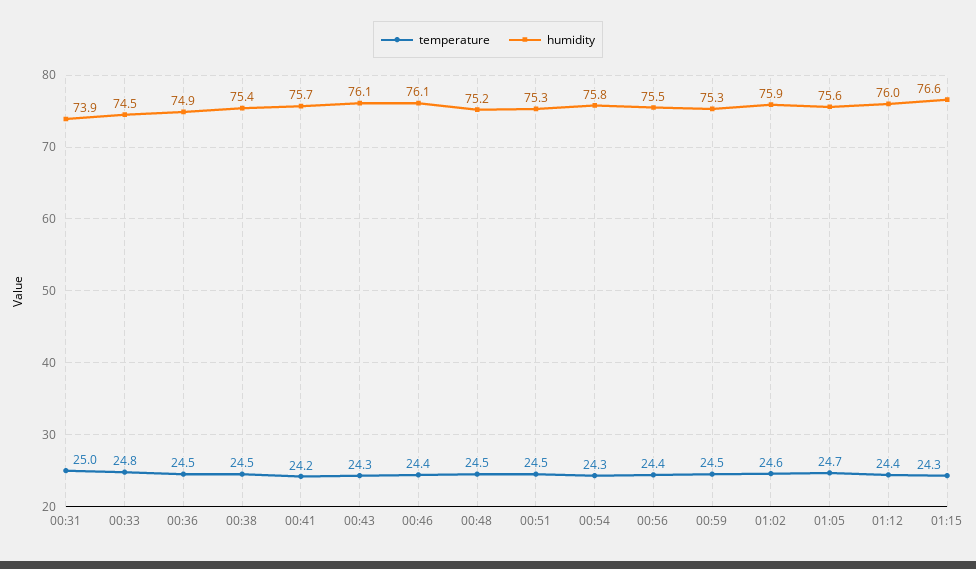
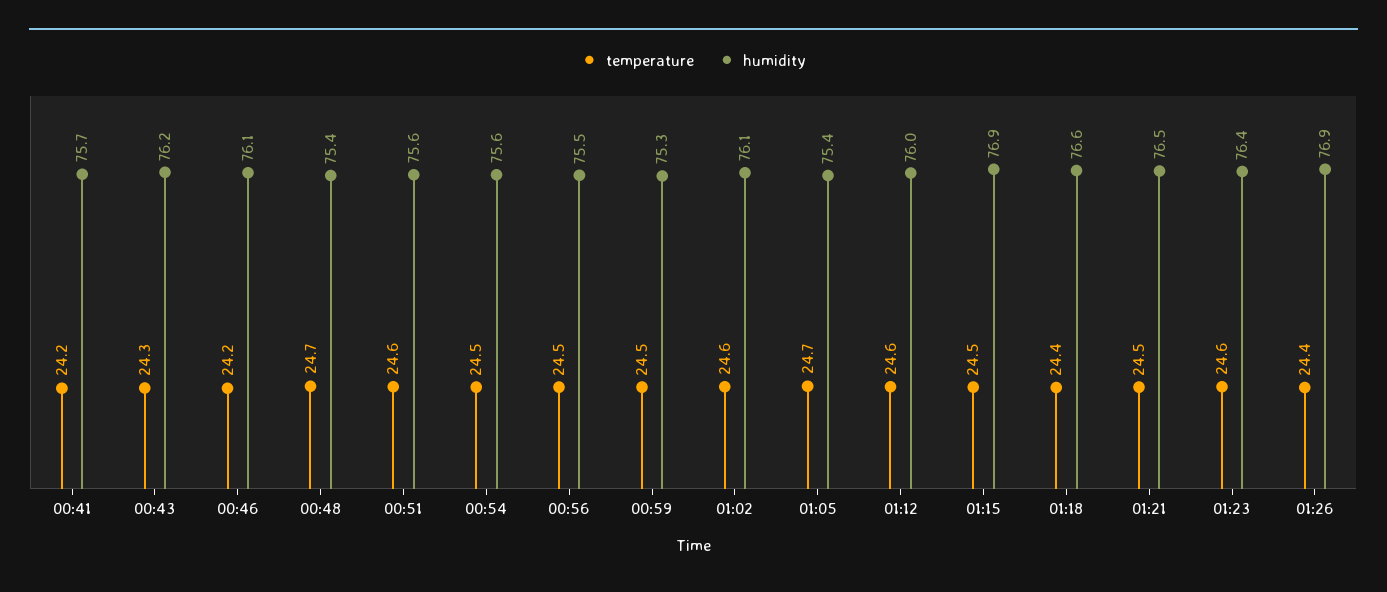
temperature, 00:31: 25 -> none
humidity, 00:31: 73.9 -> none
temperature, 00:33: 24.8 -> none
humidity, 00:33: 74.5 -> none
temperature, 00:36: 24.5 -> none
humidity, 00:36: 74.9 -> none
temperature, 00:38: 24.5 -> none
humidity, 00:38: 75.4 -> none
humidity, 00:43: 76.1 -> 76.2
temperature, 00:46: 24.4 -> 24.2
temperature, 00:48: 24.5 -> 24.7
humidity, 00:48: 75.2 -> 75.4
temperature, 00:51: 24.5 -> 24.6
humidity, 00:51: 75.3 -> 75.6
temperature, 00:54: 24.3 -> 24.5
humidity, 00:54: 75.8 -> 75.6
temperature, 00:56: 24.4 -> 24.5
humidity, 01:02: 75.9 -> 76.1
humidity, 01:05: 75.6 -> 75.4
temperature, 01:12: 24.4 -> 24.6
temperature, 01:15: 24.3 -> 24.5
humidity, 01:15: 76.6 -> 76.9
temperature, 01:18: none -> 24.4
humidity, 01:18: none -> 76.6
temperature, 01:21: none -> 24.5
humidity, 01:21: none -> 76.5
temperature, 01:23: none -> 24.6
humidity, 01:23: none -> 76.4
temperature, 01:26: none -> 24.4
humidity, 01:26: none -> 76.9

